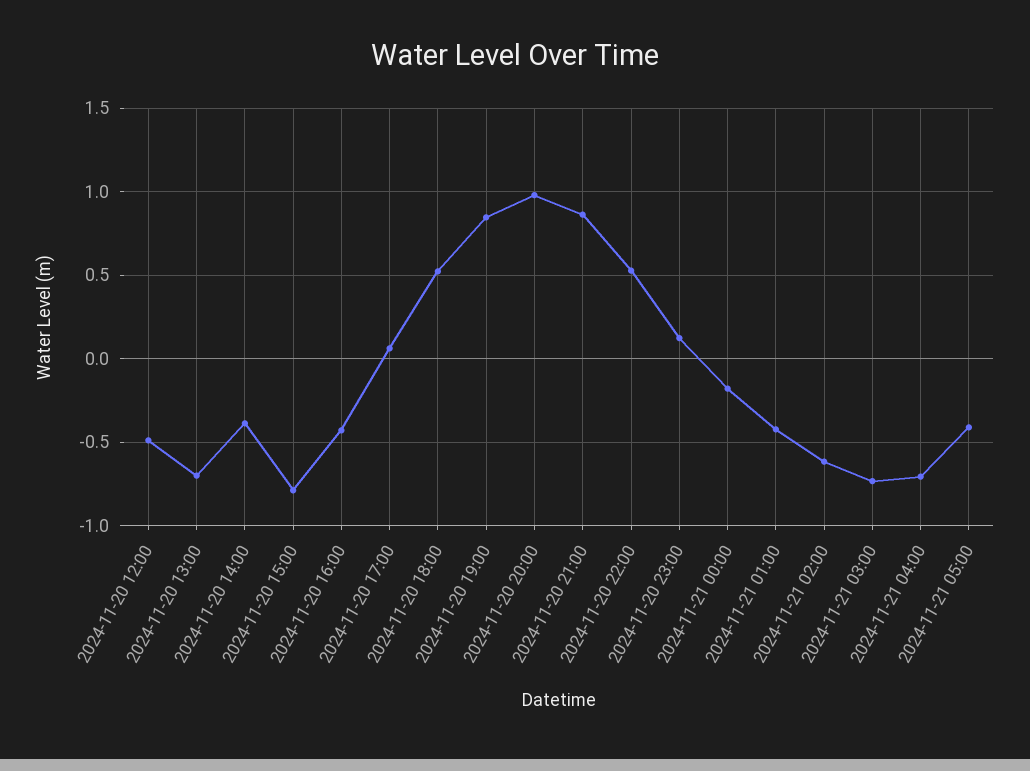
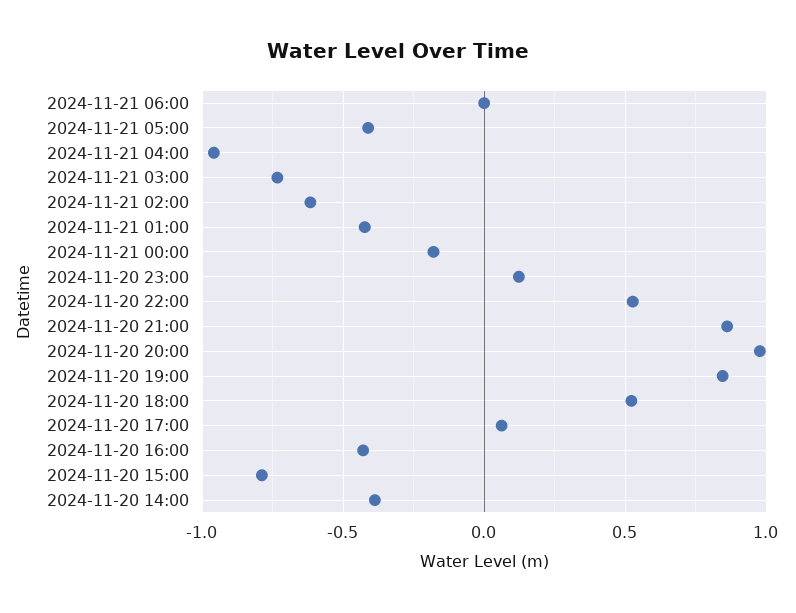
2024-11-20 12:00: -0.5 -> none
2024-11-20 13:00: -0.7 -> none
2024-11-21 04:00: -0.7 -> -0.95
2024-11-21 06:00: none -> 0

